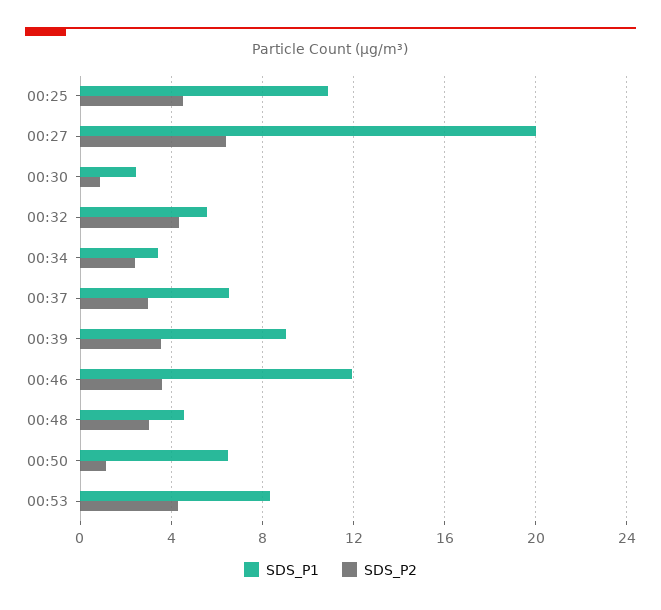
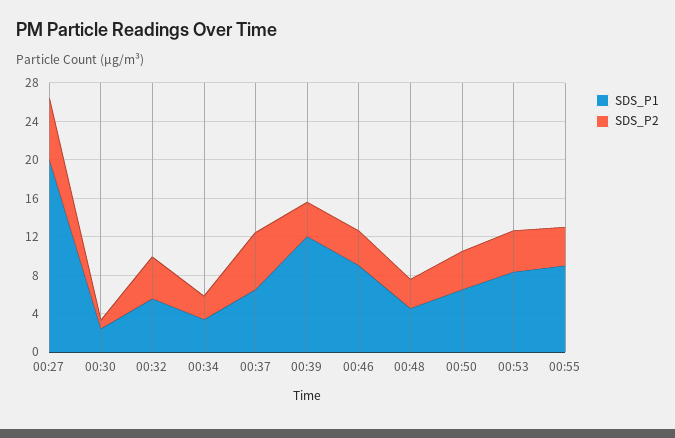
SDS_P1, 00:25: 11 -> none
SDS_P2, 00:25: 4.5 -> none
SDS_P2, 00:37: 3 -> 6
SDS_P1, 00:39: 9 -> 12
SDS_P1, 00:46: 12 -> 9
SDS_P2, 00:50: 1 -> 4
SDS_P1, 00:55: none -> 9
SDS_P2, 00:55: none -> 4

